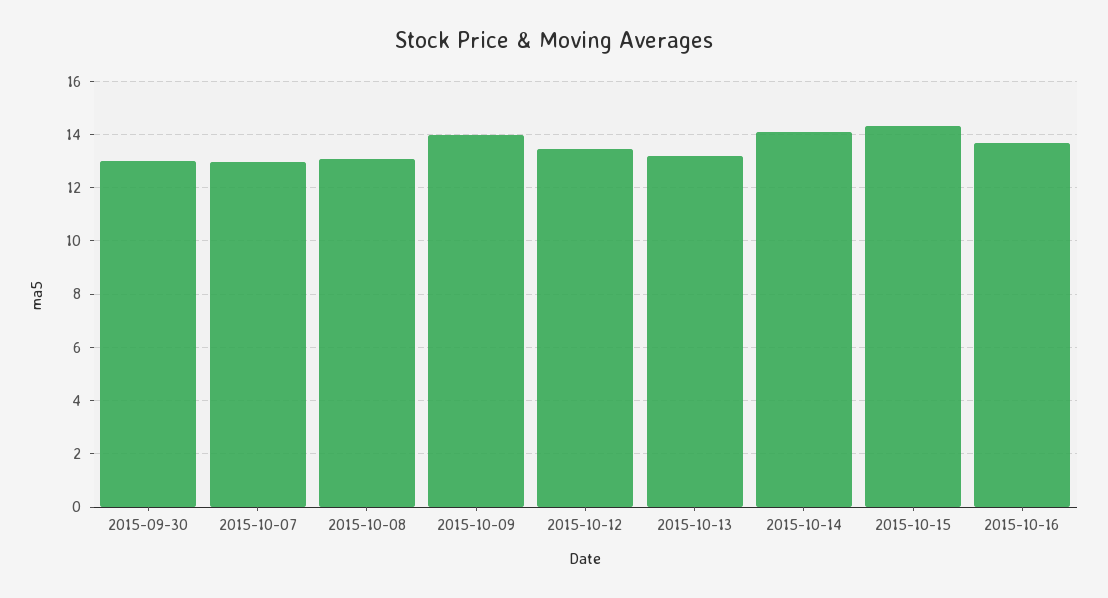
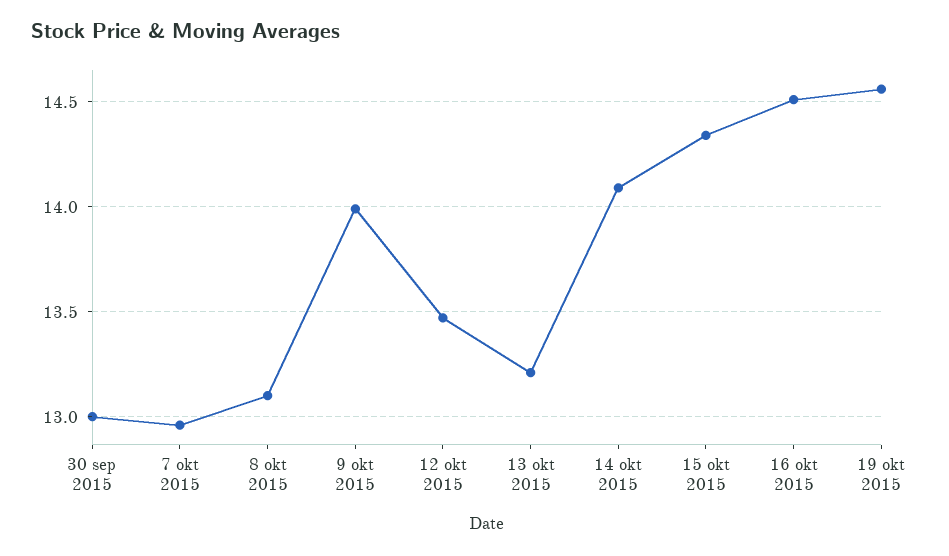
2015-10-16: 13.75 -> 14.5
19 okt 2015: none -> 14.55

